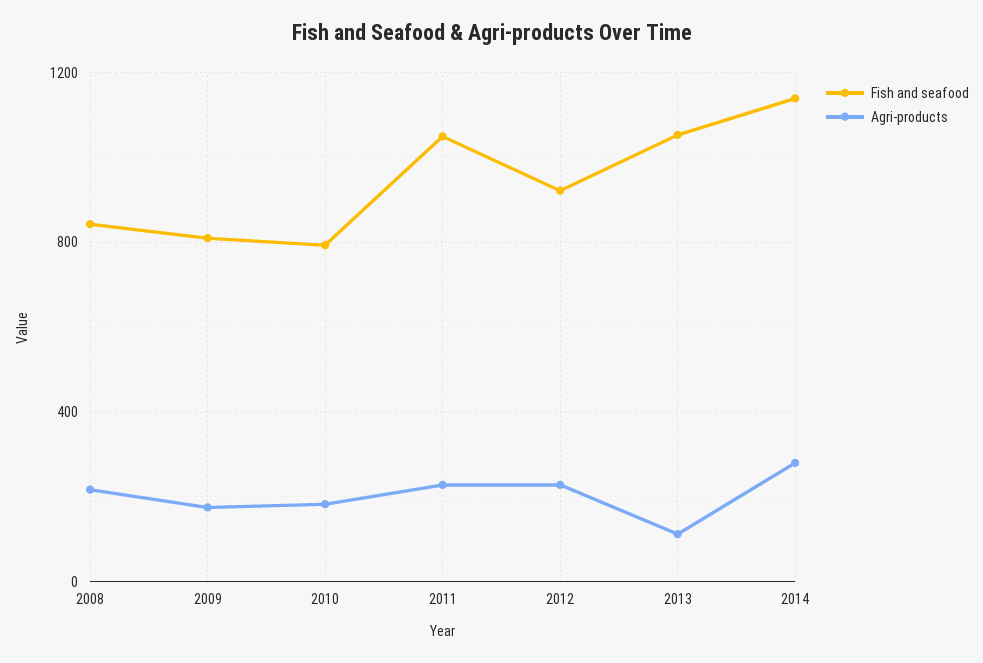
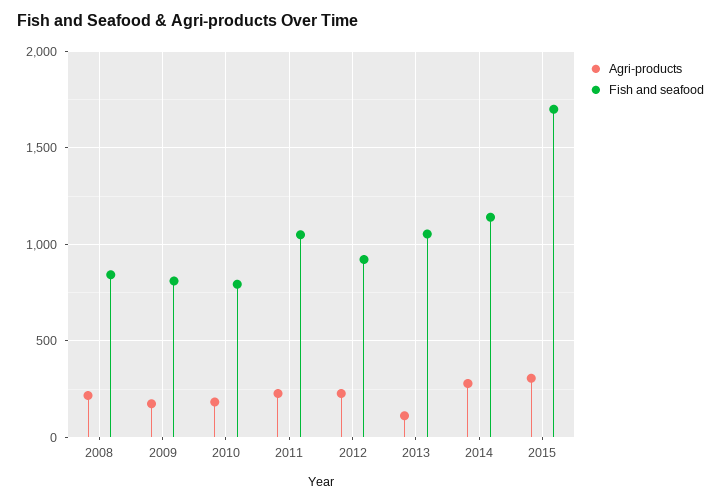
Agri-products, 2015: none -> 300
Fish and seafood, 2015: none -> 1700

